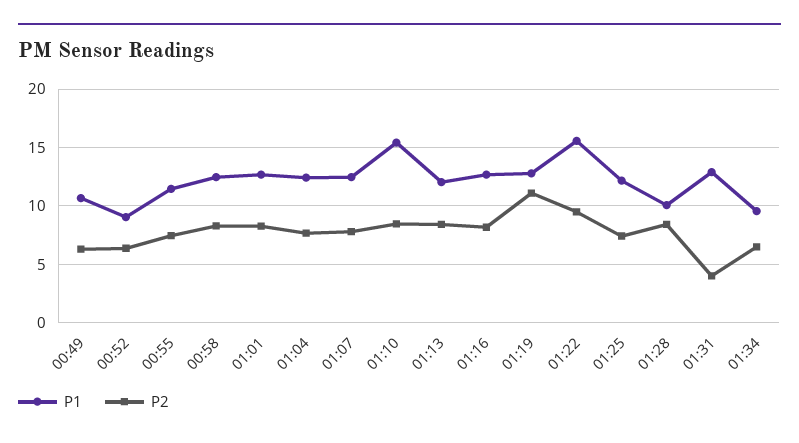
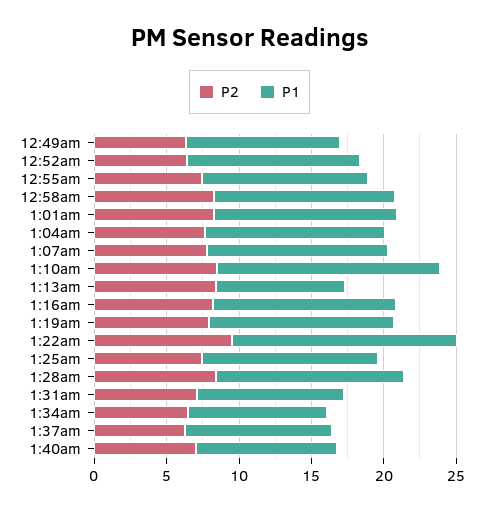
P1, 00:52: 9 -> 12
P1, 01:13: 12 -> 9
P2, 01:19: 11 -> 8
P1, 01:28: 10 -> 13
P1, 01:31: 13 -> 10
P2, 01:31: 4 -> 7
P2, 1:37am: none -> 6
P1, 1:37am: none -> 10
P2, 1:40am: none -> 7
P1, 1:40am: none -> 10

